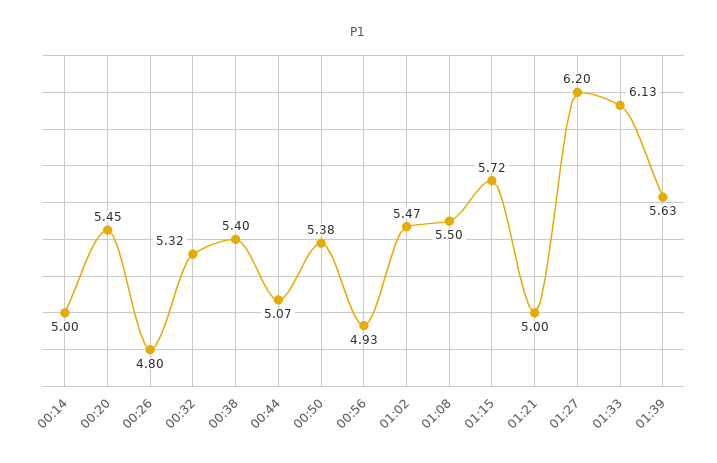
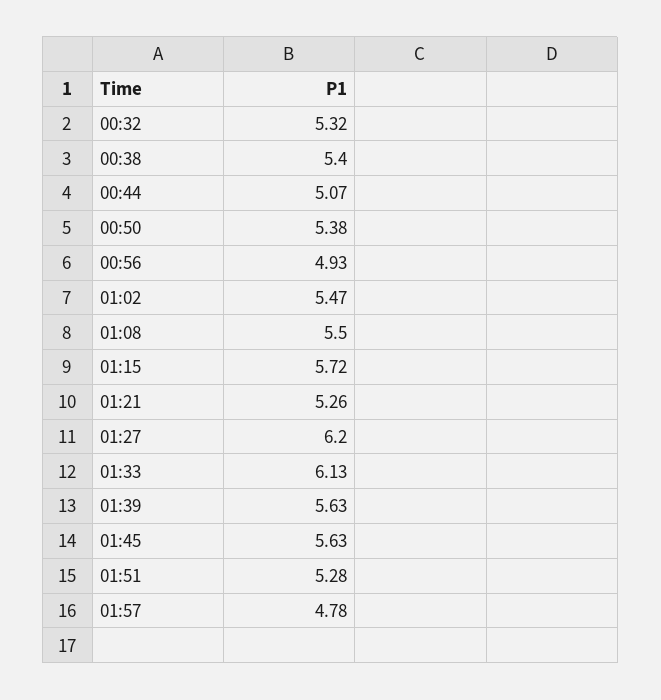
00:14: 5 -> none
00:20: 5.45 -> none
00:26: 4.8 -> none
01:21: 5 -> 5.26
01:45: none -> 5.63
01:51: none -> 5.28
01:57: none -> 4.78

